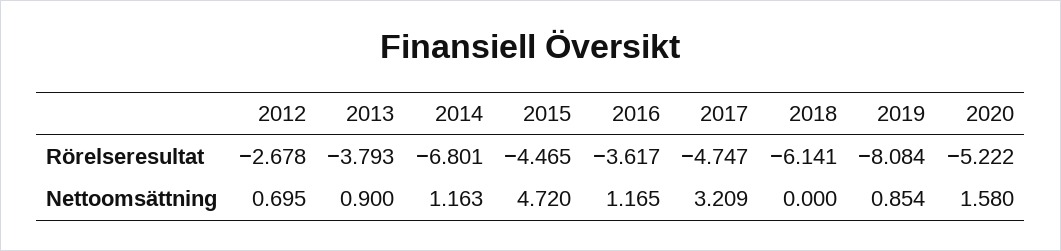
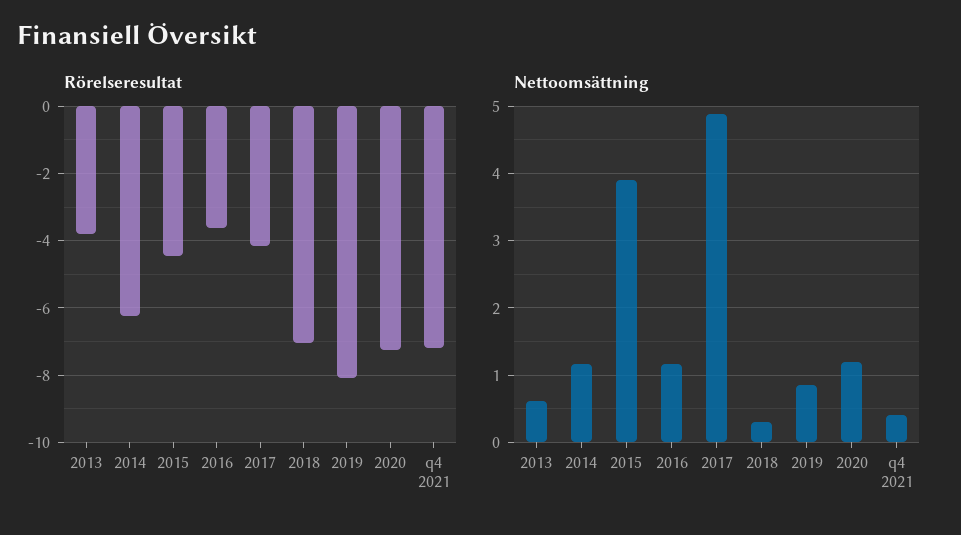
Rörelseresultat, 2012: -2.678 -> none
Rörelseresultat, 2014: -6.801 -> -6.2
Rörelseresultat, 2017: -4.747 -> -4.2
Rörelseresultat, 2018: -6.141 -> -7
Rörelseresultat, 2020: -5.222 -> -7.2
Nettoomsättning, 2012: 0.695 -> none
Nettoomsättning, 2013: 0.9 -> 0.6
Nettoomsättning, 2015: 4.72 -> 3.9
Nettoomsättning, 2017: 3.209 -> 4.9
Nettoomsättning, 2018: 0 -> 0.3
Nettoomsättning, 2020: 1.58 -> 1.2
Rörelseresultat, q4 2021: none -> -7.2
Nettoomsättning, q4 2021: none -> 0.4

